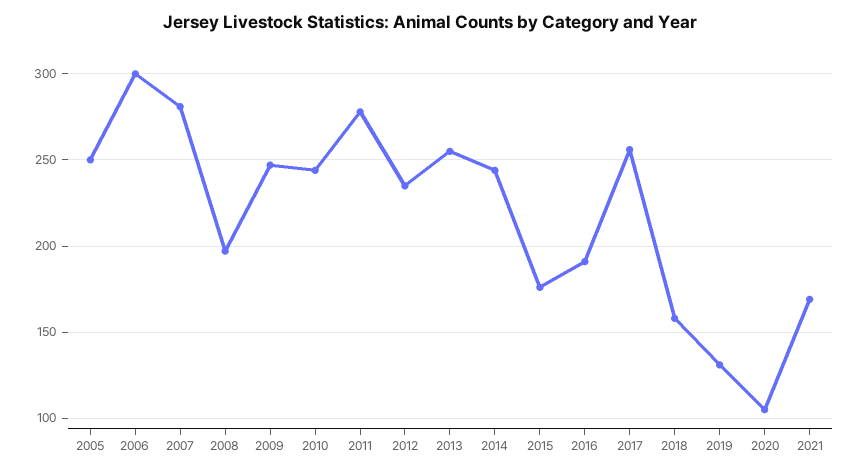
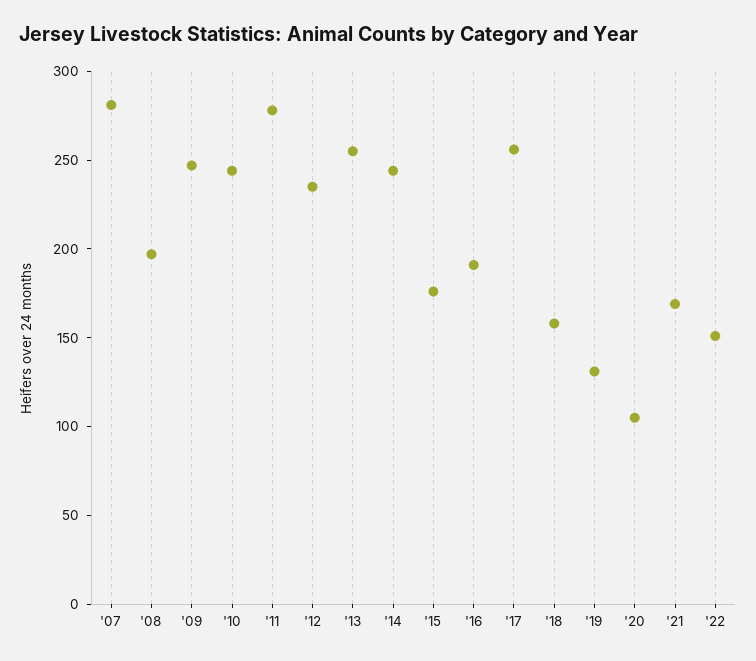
2005: 250 -> none
2006: 300 -> none
'22: none -> 150

